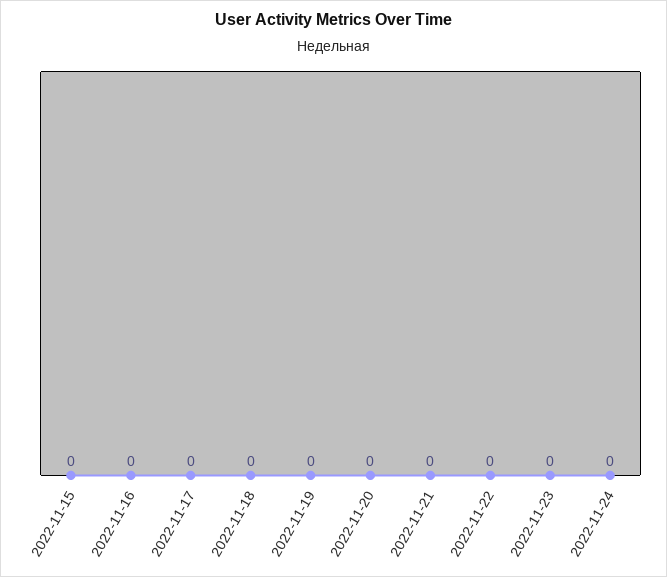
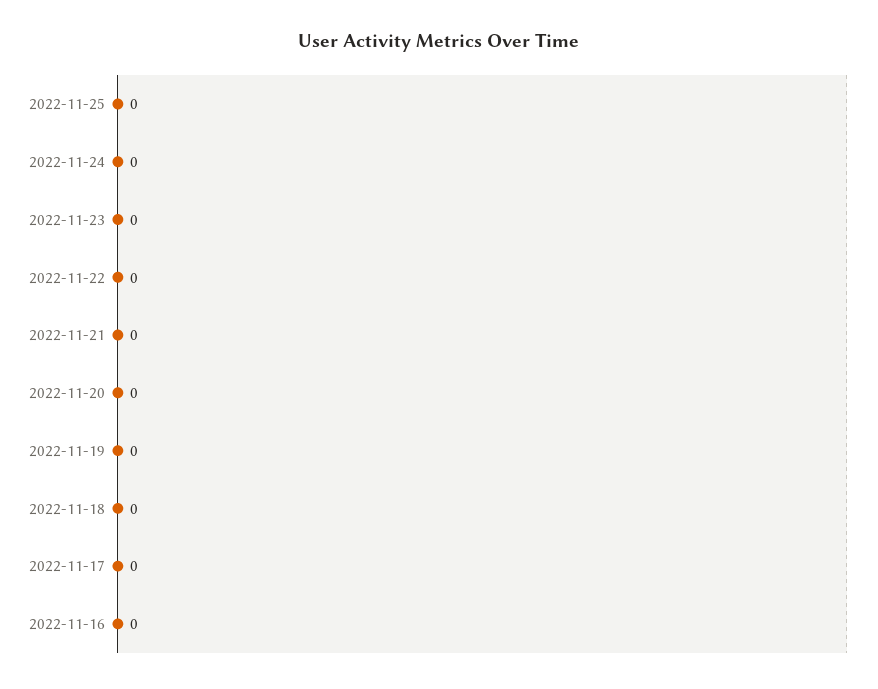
2022-11-15: 0 -> none
2022-11-25: none -> 0

